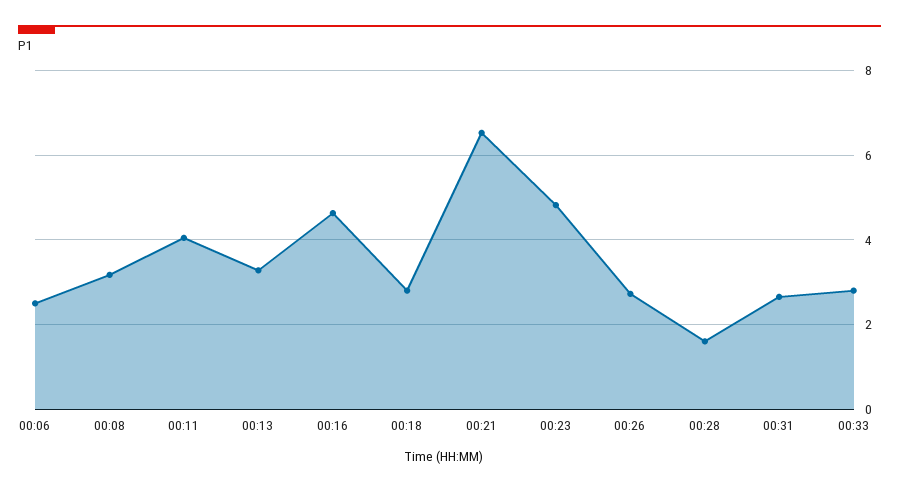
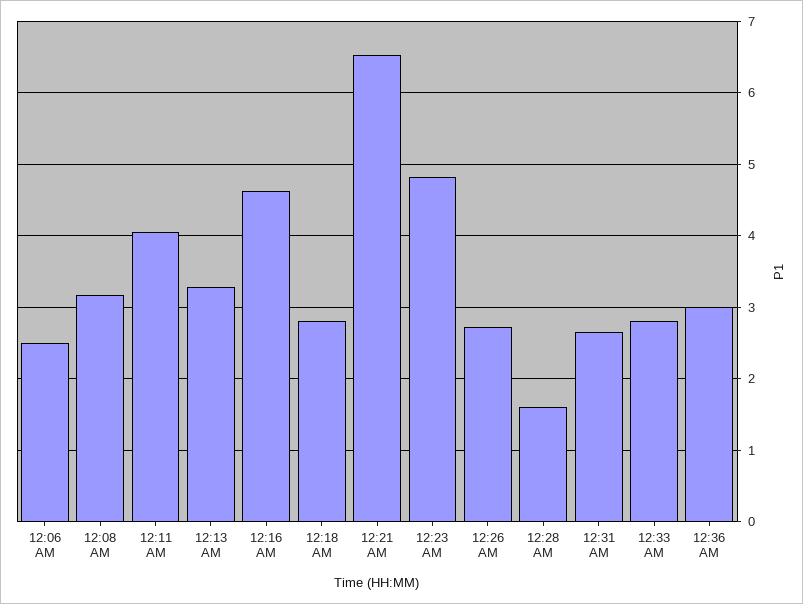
12:36 AM: none -> 3

